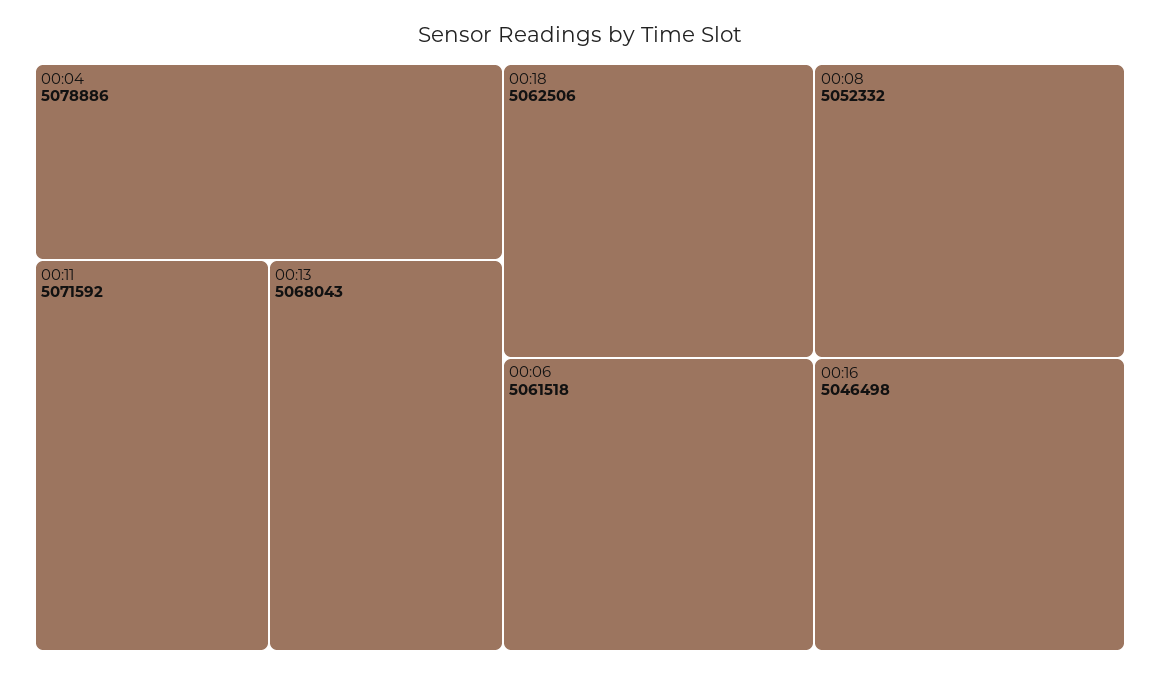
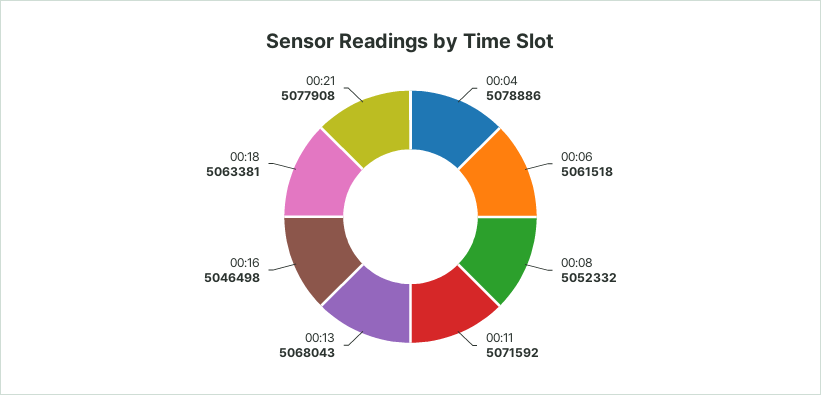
00:18: 5062506 -> 5063381
00:21: none -> 5077908

